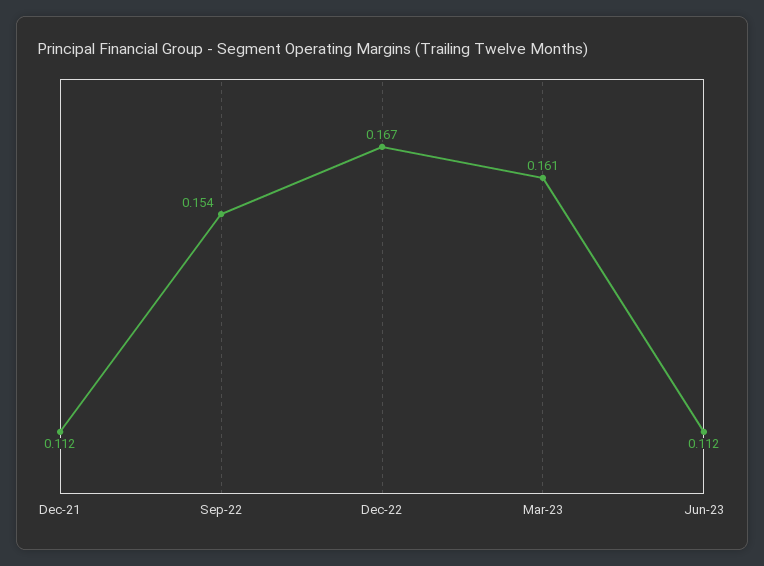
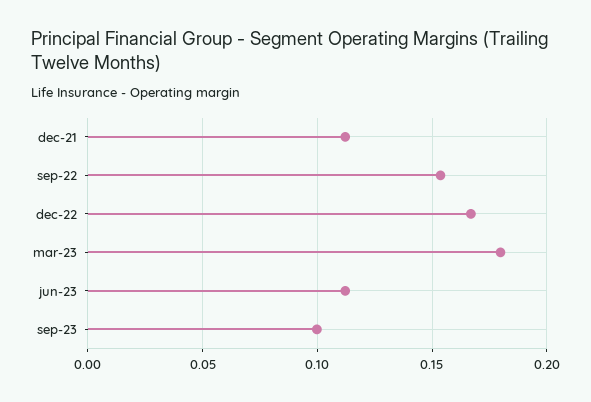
Mar-23: 0.161 -> 0.18
sep-23: none -> 0.1

